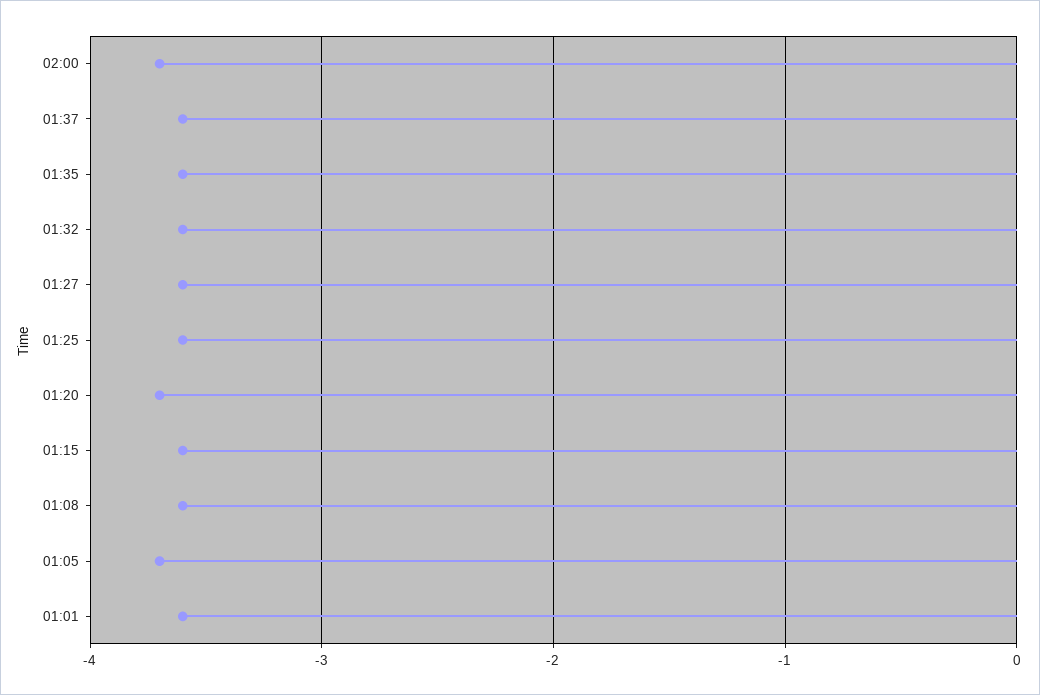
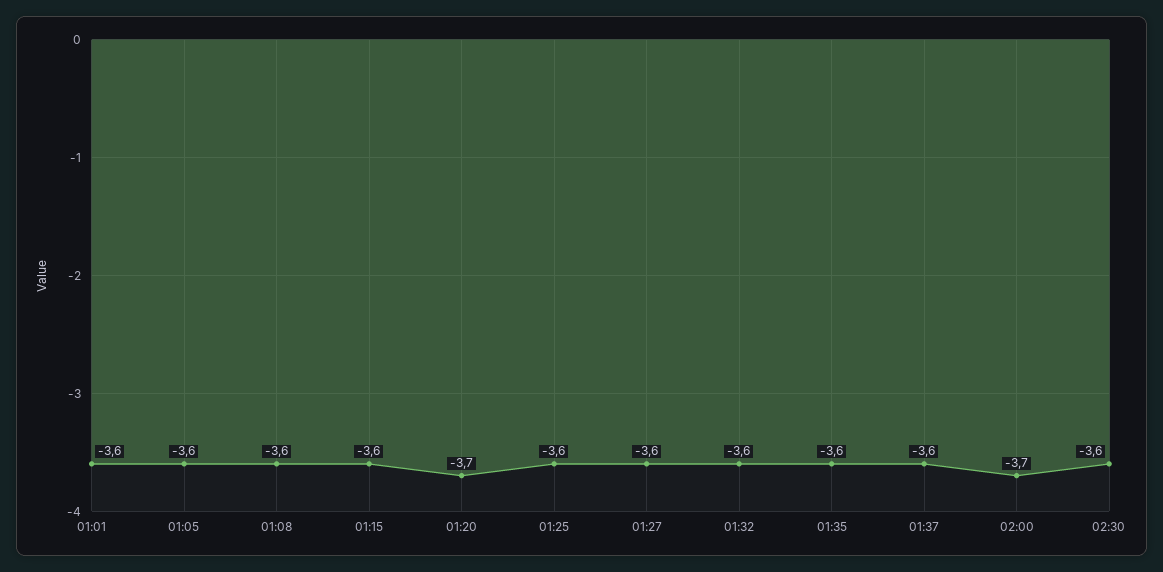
01:05: -3.7 -> -3.6
02:30: none -> -3.6

